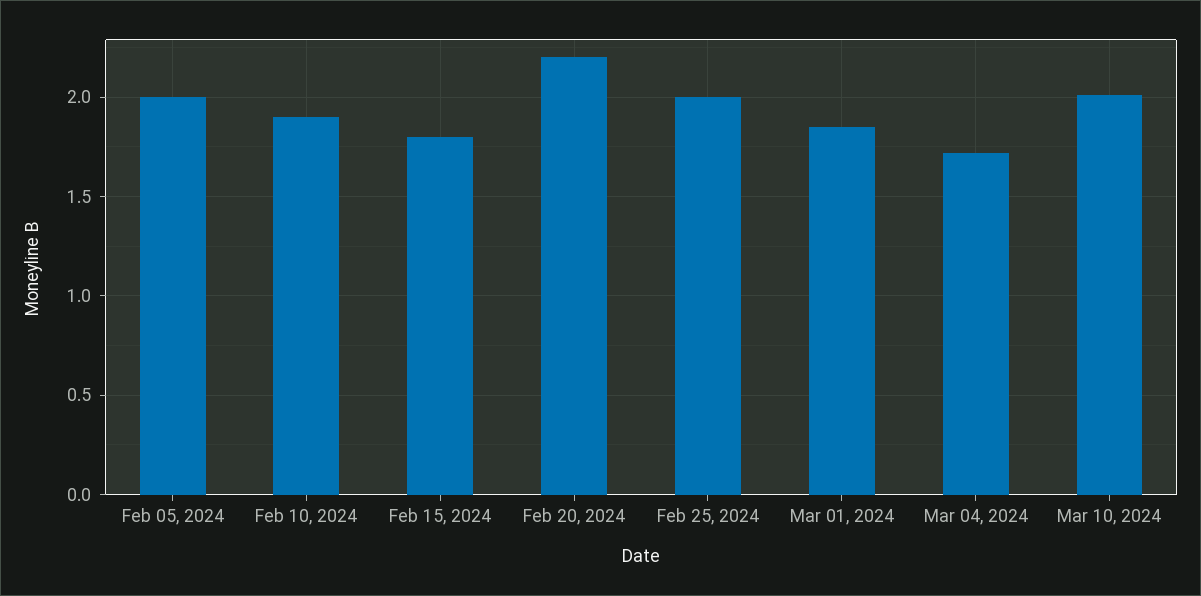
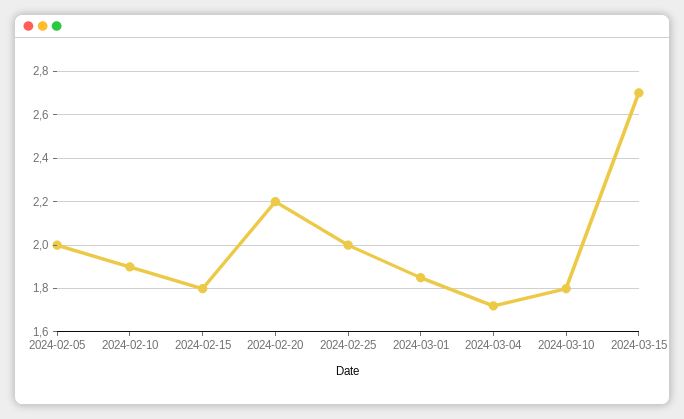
Mar 10, 2024: 2 -> 1.8
2024-03-15: none -> 2.7

